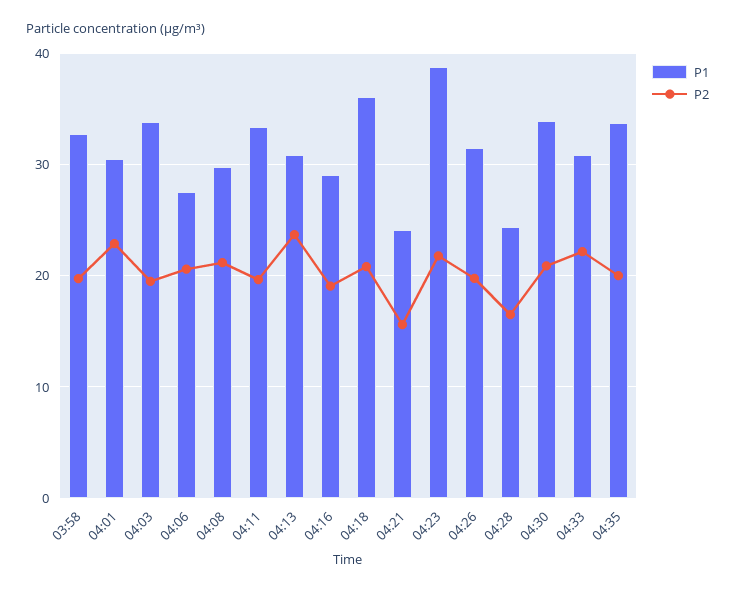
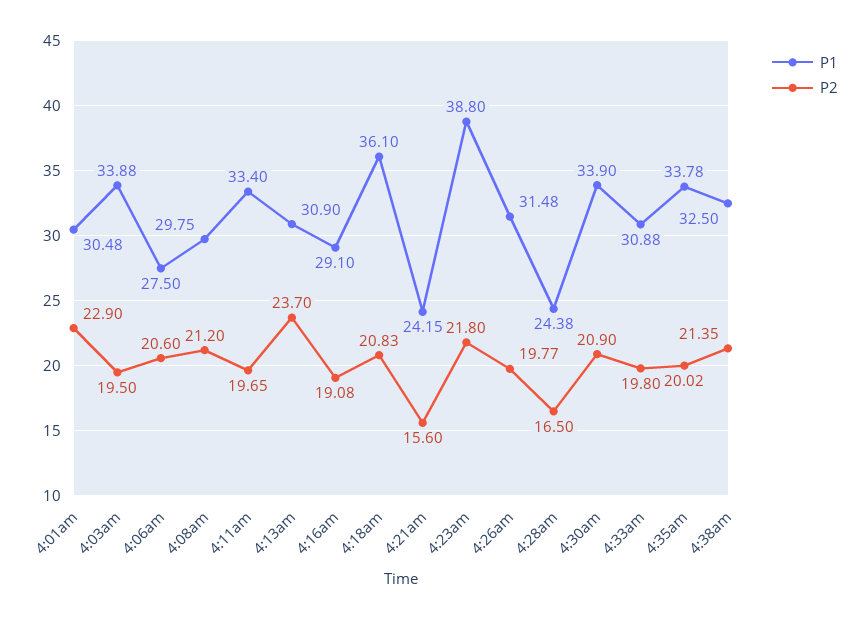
P1, 03:58: 33 -> none
P2, 03:58: 20 -> none
P2, 04:33: 22 -> 19.8
P1, 4:38am: none -> 32.5
P2, 4:38am: none -> 21.35

